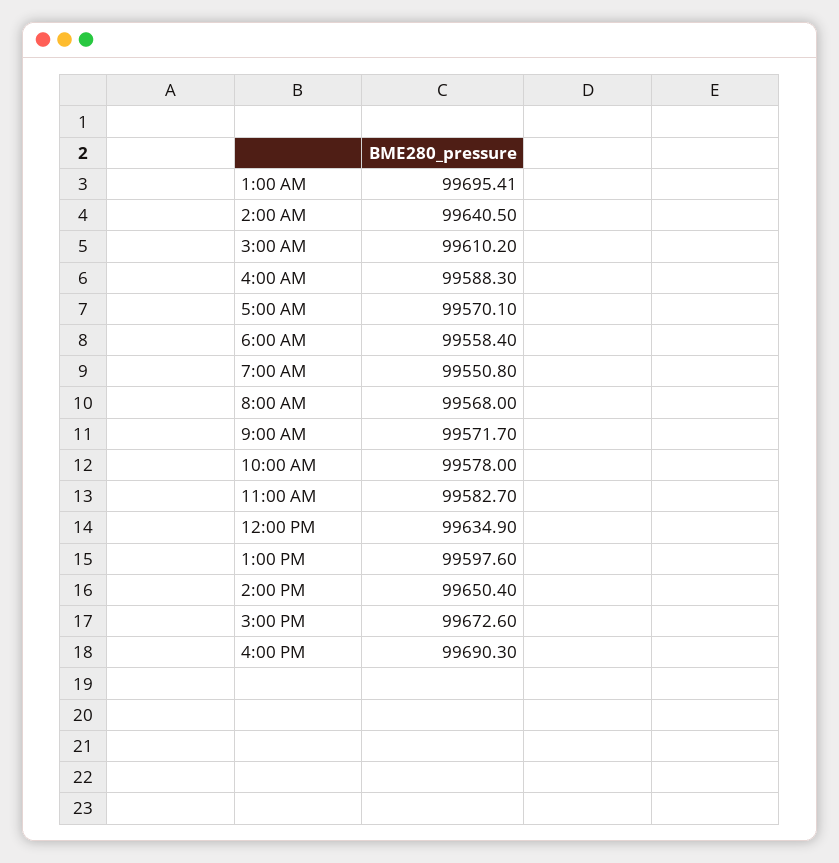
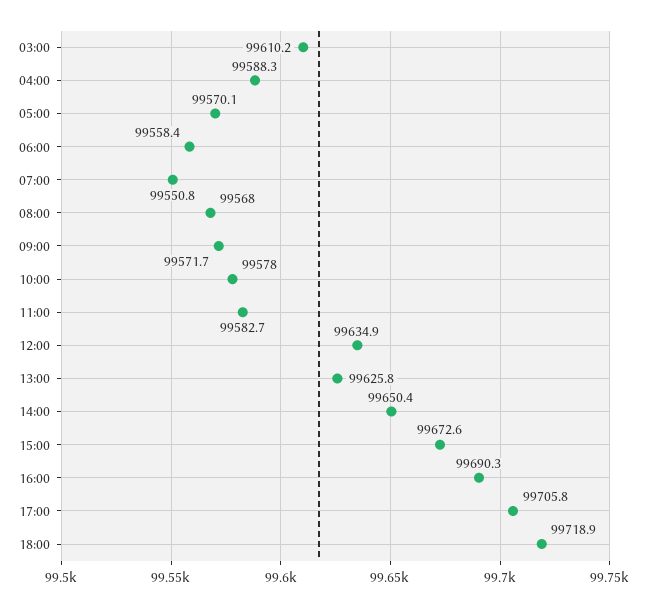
1:00 AM: 99695.41 -> none
2:00 AM: 99640.5 -> none
1:00 PM: 99597.6 -> 99625.8
17:00: none -> 99705.8
18:00: none -> 99718.9

